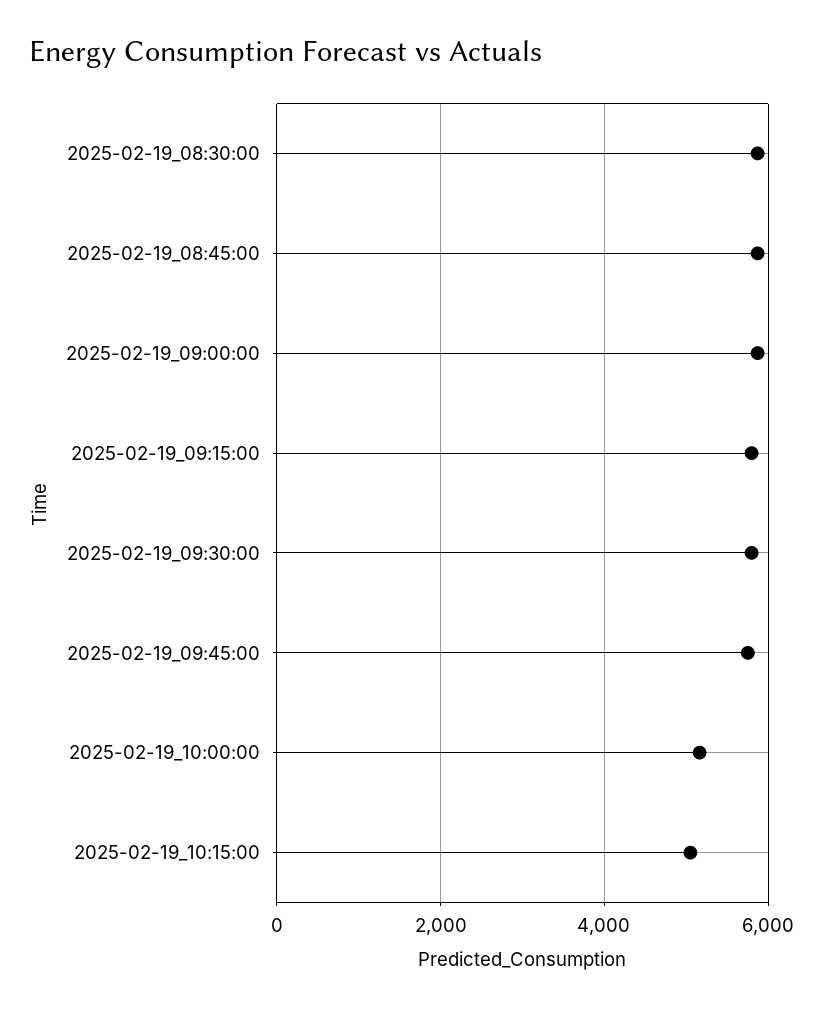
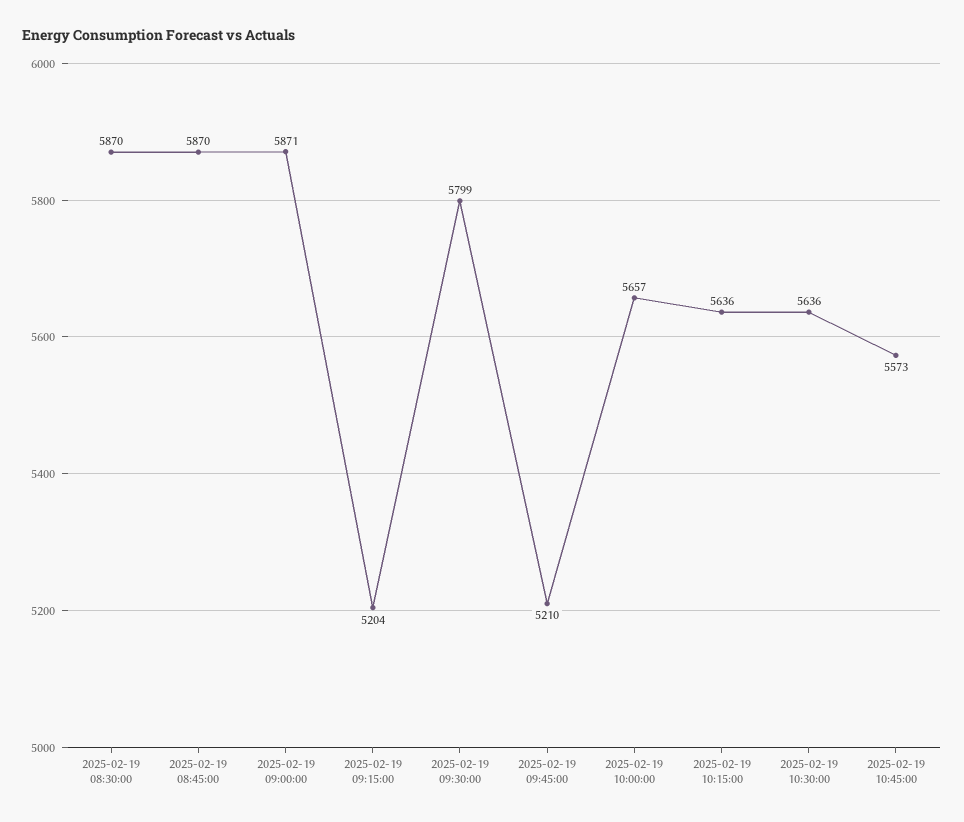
2025-02-19_09:15:00: 5800 -> 5204
2025-02-19_09:45:00: 5800 -> 5210
2025-02-19_10:00:00: 5200 -> 5657
2025-02-19_10:15:00: 5000 -> 5636
2025-02-19 10:30:00: none -> 5636
2025-02-19 10:45:00: none -> 5573

